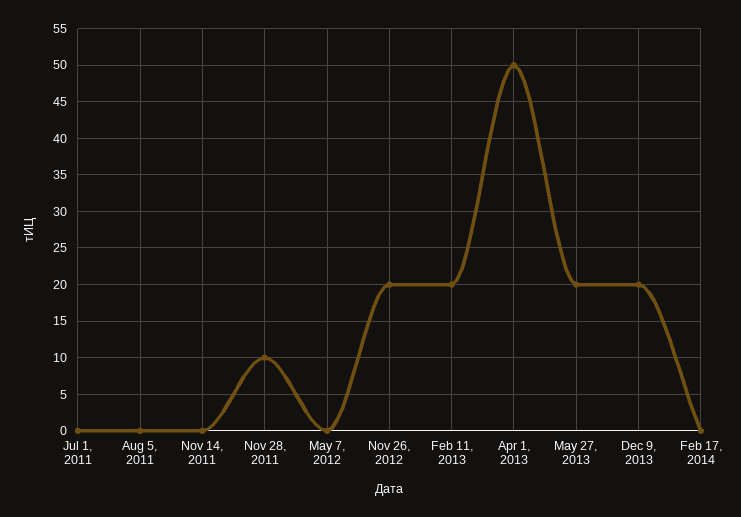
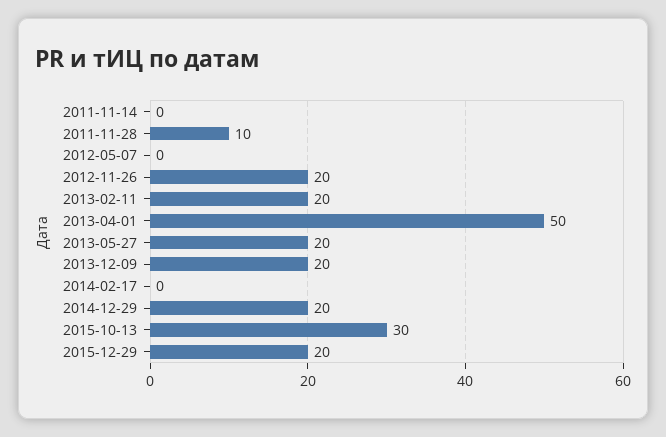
Jul 1, 2011: 0 -> none
Aug 5, 2011: 0 -> none
2014-12-29: none -> 20
2015-10-13: none -> 30
2015-12-29: none -> 20

